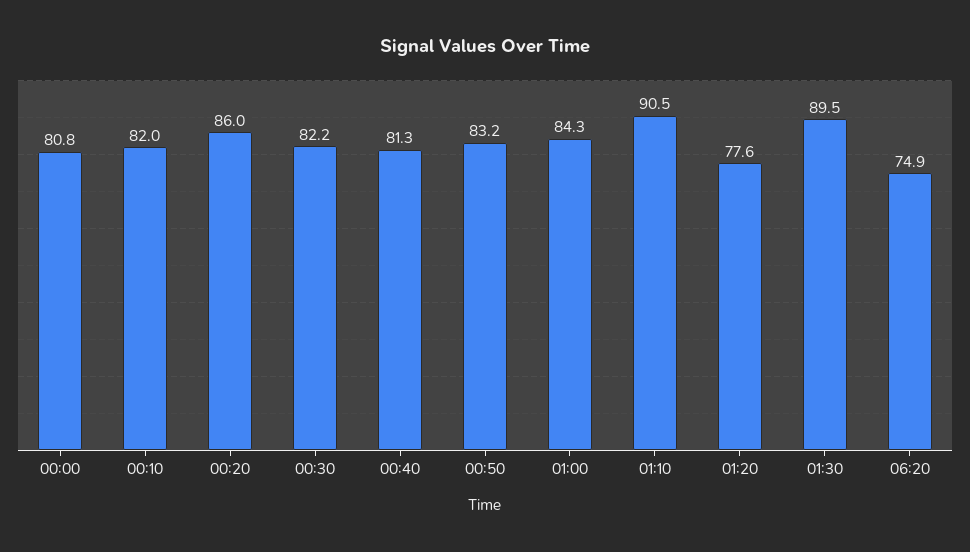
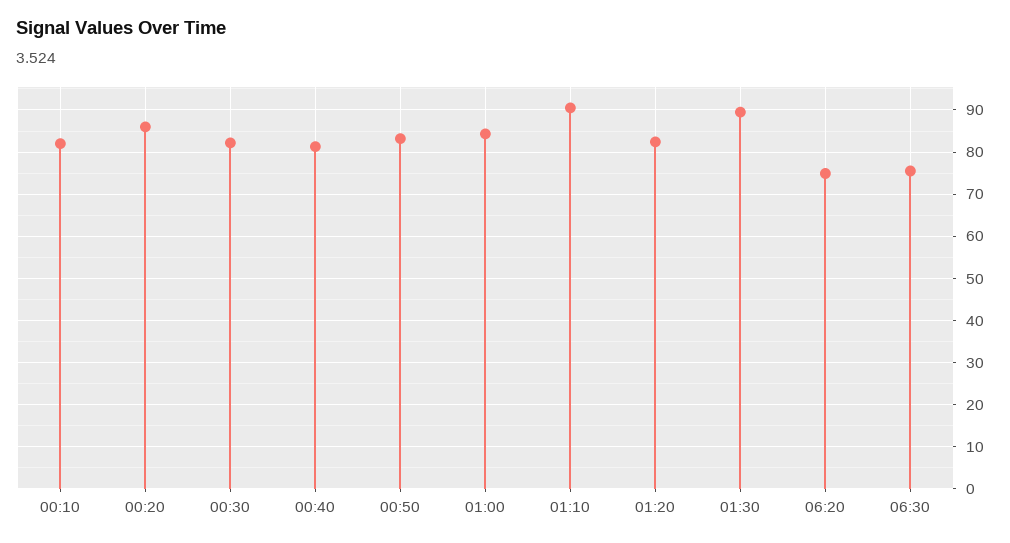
00:00: 80.8 -> none
01:20: 77.6 -> 82
06:30: none -> 76

